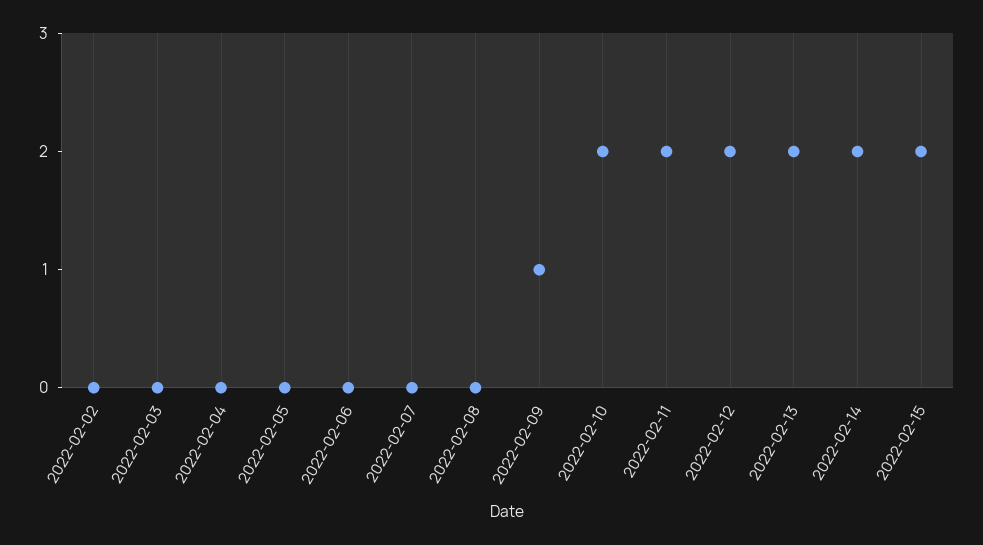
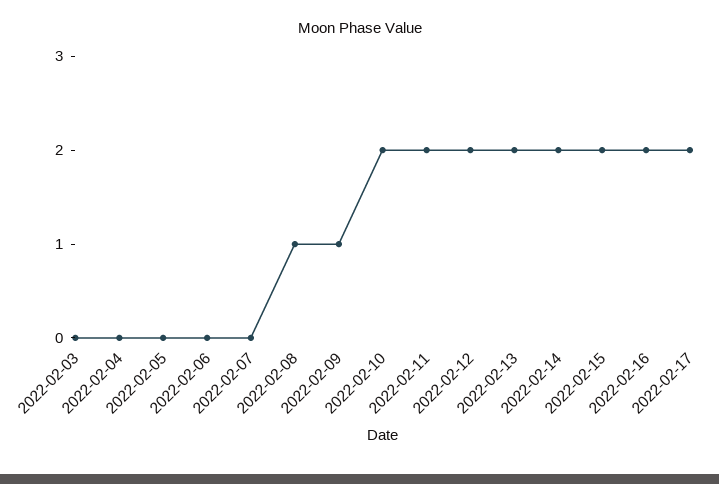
2022-02-02: 0 -> none
2022-02-08: 0 -> 1
2022-02-16: none -> 2
2022-02-17: none -> 2

